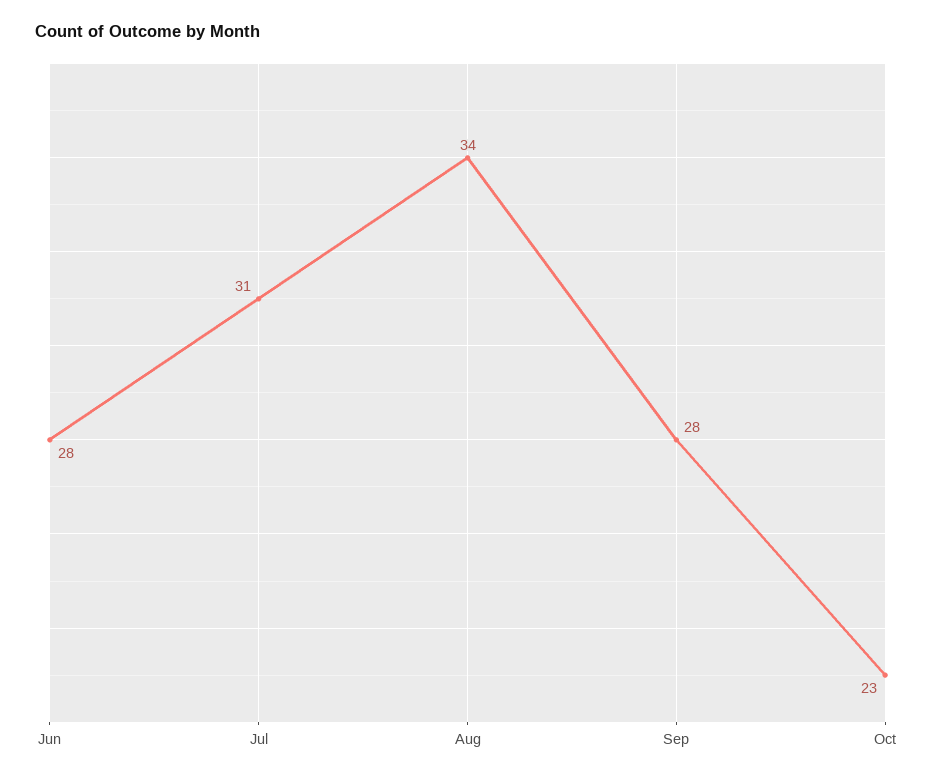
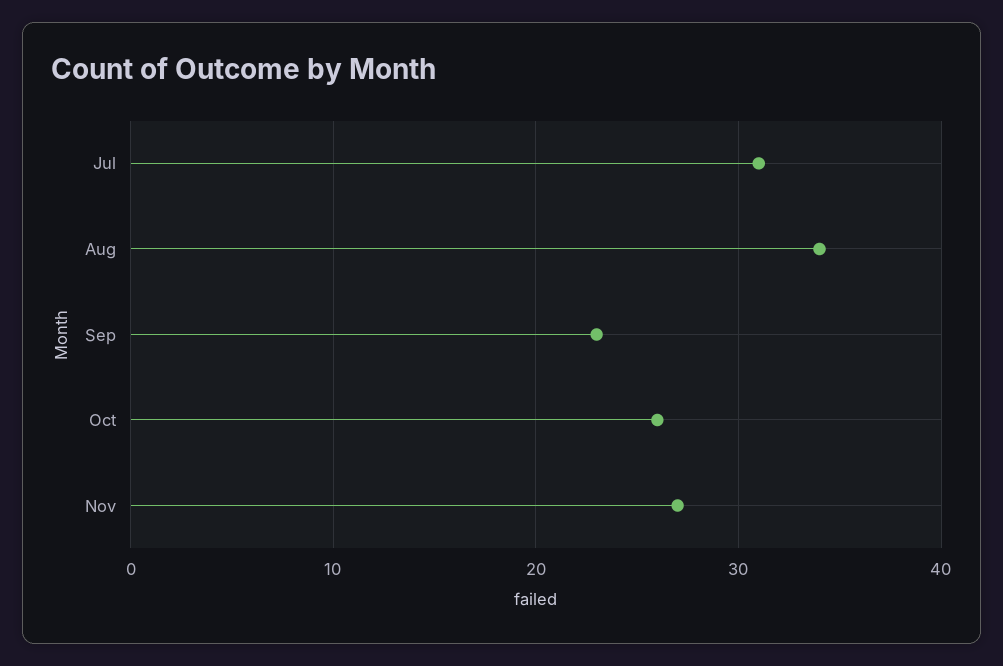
Jun: 28 -> none
Sep: 28 -> 23
Oct: 23 -> 26
Nov: none -> 27

